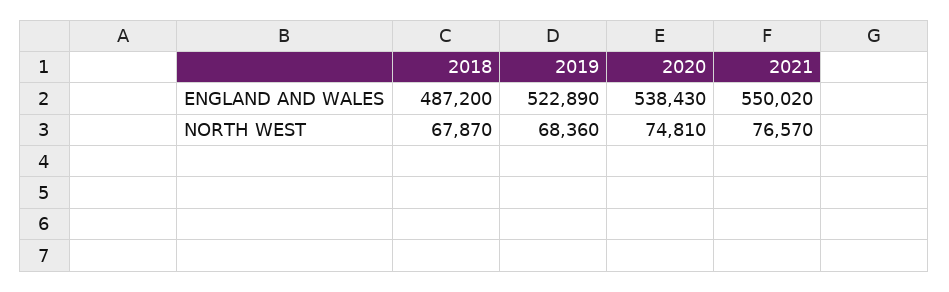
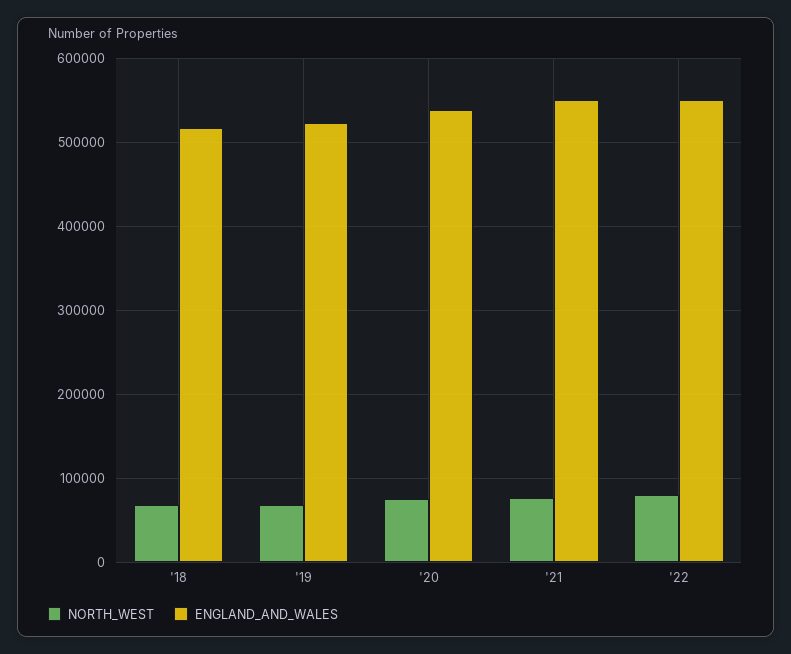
ENGLAND AND WALES, 2018: 487200 -> 520000
NORTH WEST, '22: none -> 80000
ENGLAND AND WALES, '22: none -> 550000

